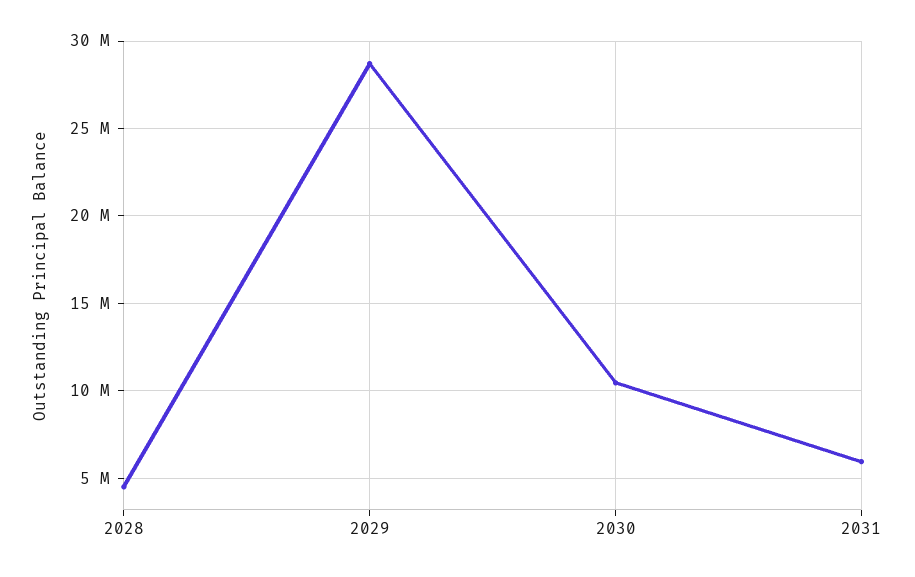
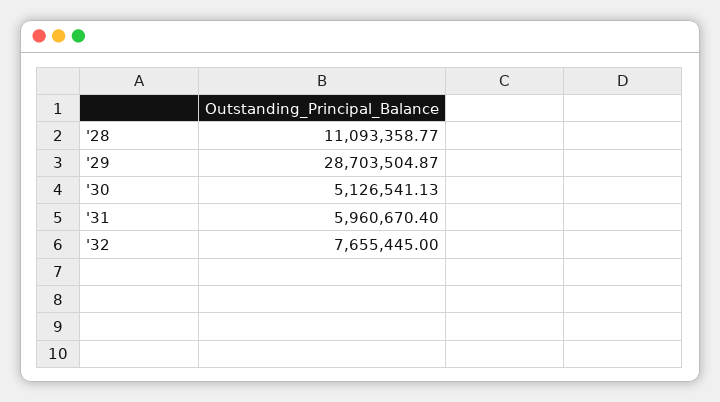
2028: 4500000 -> 11093358.77
2030: 10500000 -> 5126541.13
'32: none -> 7655445

